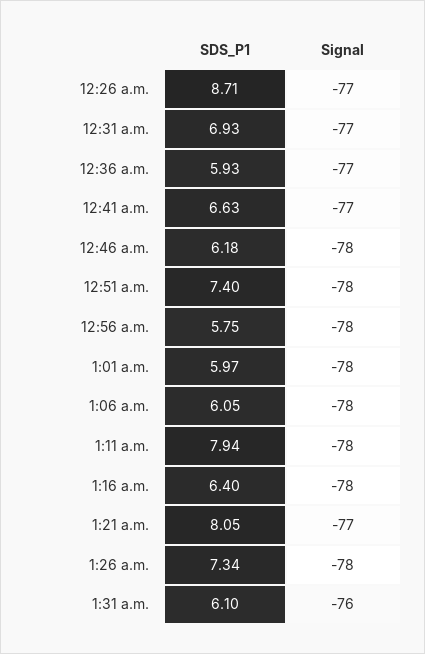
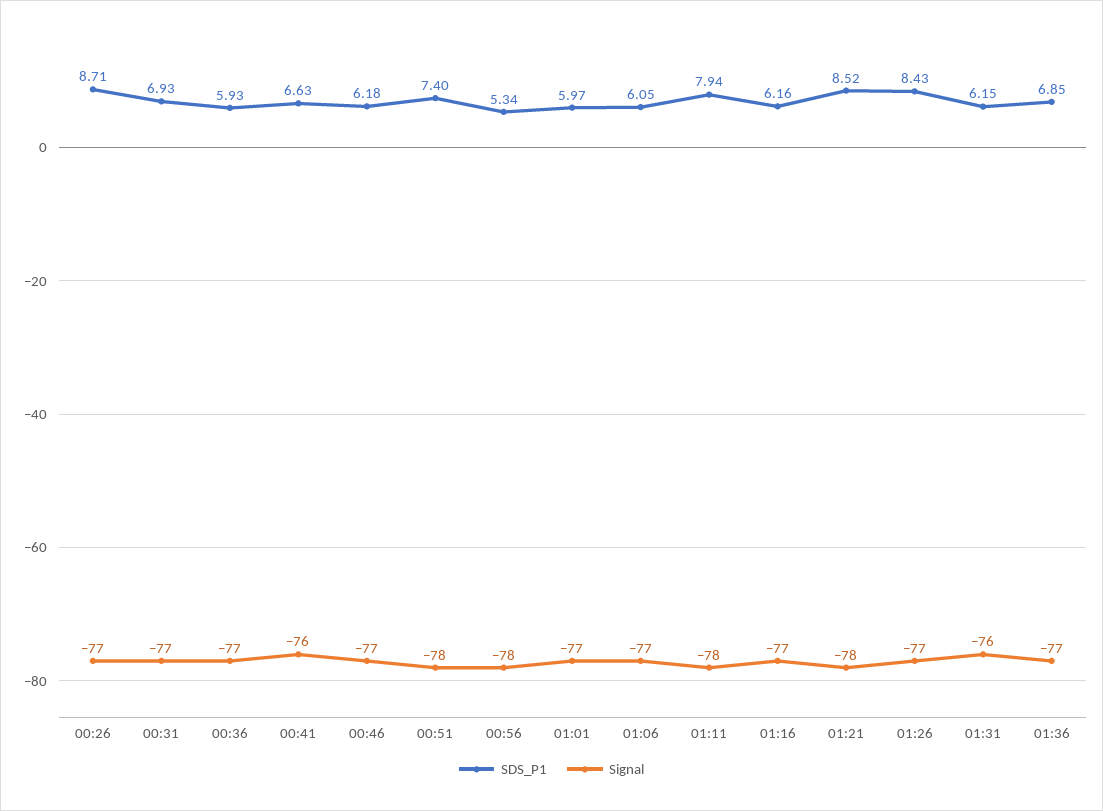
Signal, 12:41 a.m.: -77 -> -76
Signal, 12:46 a.m.: -78 -> -77
SDS_P1, 12:56 a.m.: 5.75 -> 5.34
Signal, 1:01 a.m.: -78 -> -77
Signal, 1:06 a.m.: -78 -> -77
SDS_P1, 1:16 a.m.: 6.4 -> 6.16
Signal, 1:16 a.m.: -78 -> -77
SDS_P1, 1:21 a.m.: 8.05 -> 8.52
Signal, 1:21 a.m.: -77 -> -78
SDS_P1, 1:26 a.m.: 7.34 -> 8.43
Signal, 1:26 a.m.: -78 -> -77
SDS_P1, 1:31 a.m.: 6.1 -> 6.15
SDS_P1, 01:36: none -> 6.85
Signal, 01:36: none -> -77

